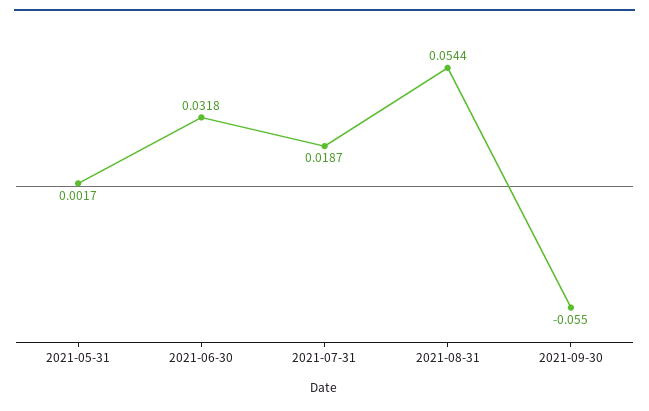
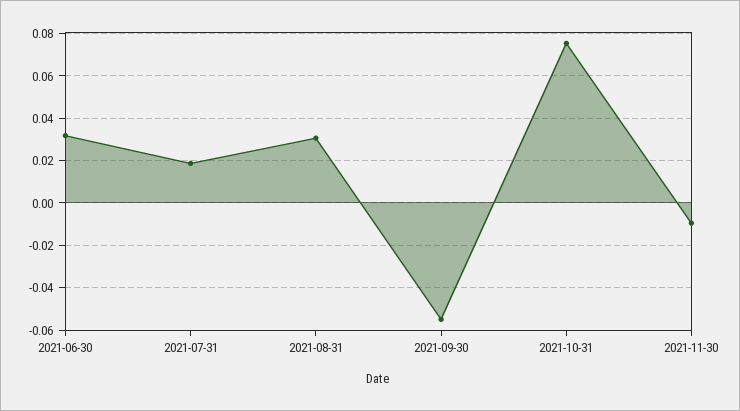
2021-05-31: 0.0017 -> none
2021-08-31: 0.0544 -> 0.03
2021-10-31: none -> 0.075
2021-11-30: none -> -0.01

